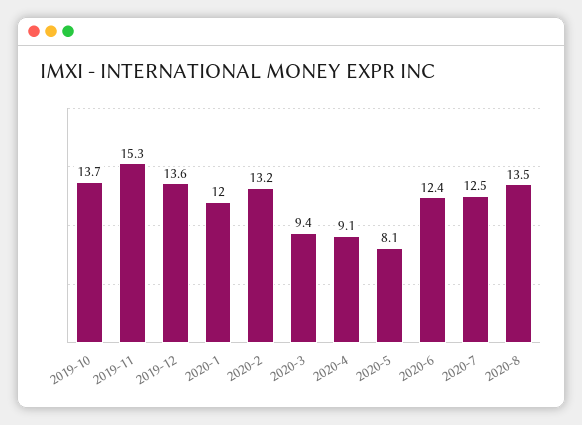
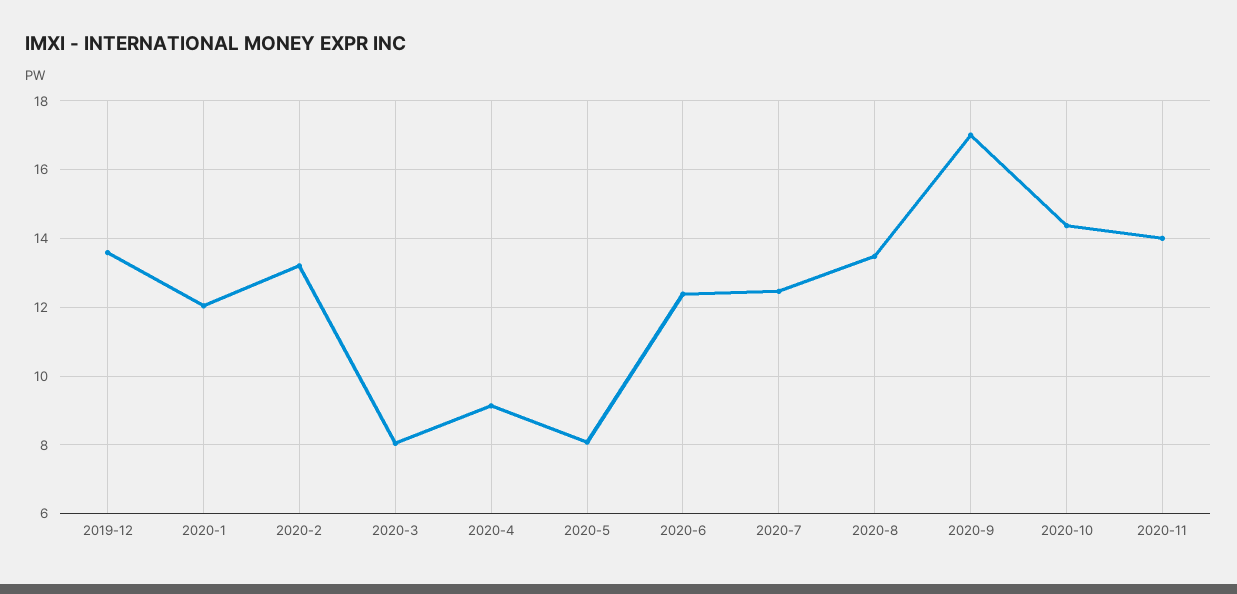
2019-10: 13.7 -> none
2019-11: 15.3 -> none
2020-3: 9.4 -> 8
2020-9: none -> 17
2020-10: none -> 14.4
2020-11: none -> 14

